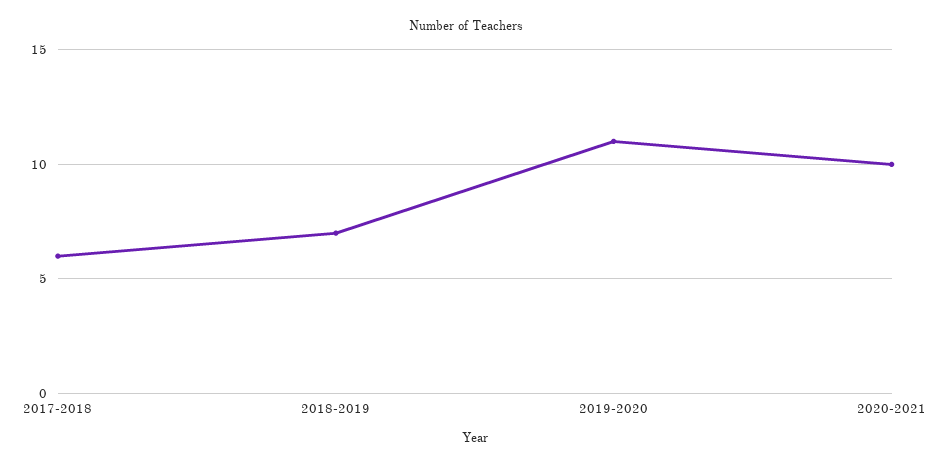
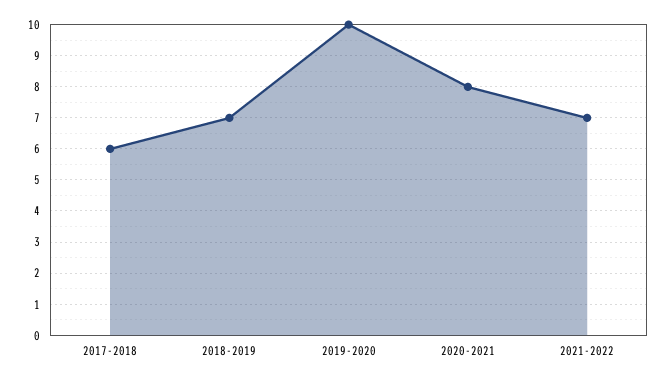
2019-2020: 11 -> 10
2020-2021: 10 -> 8
2021-2022: none -> 7

